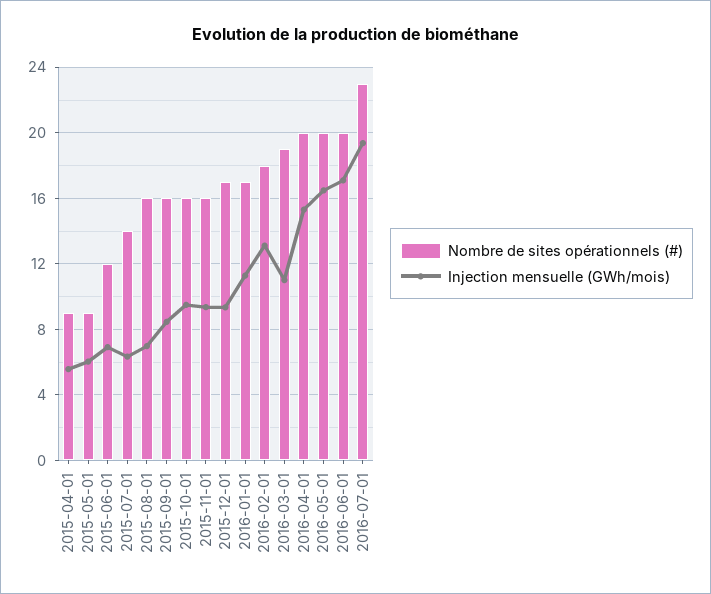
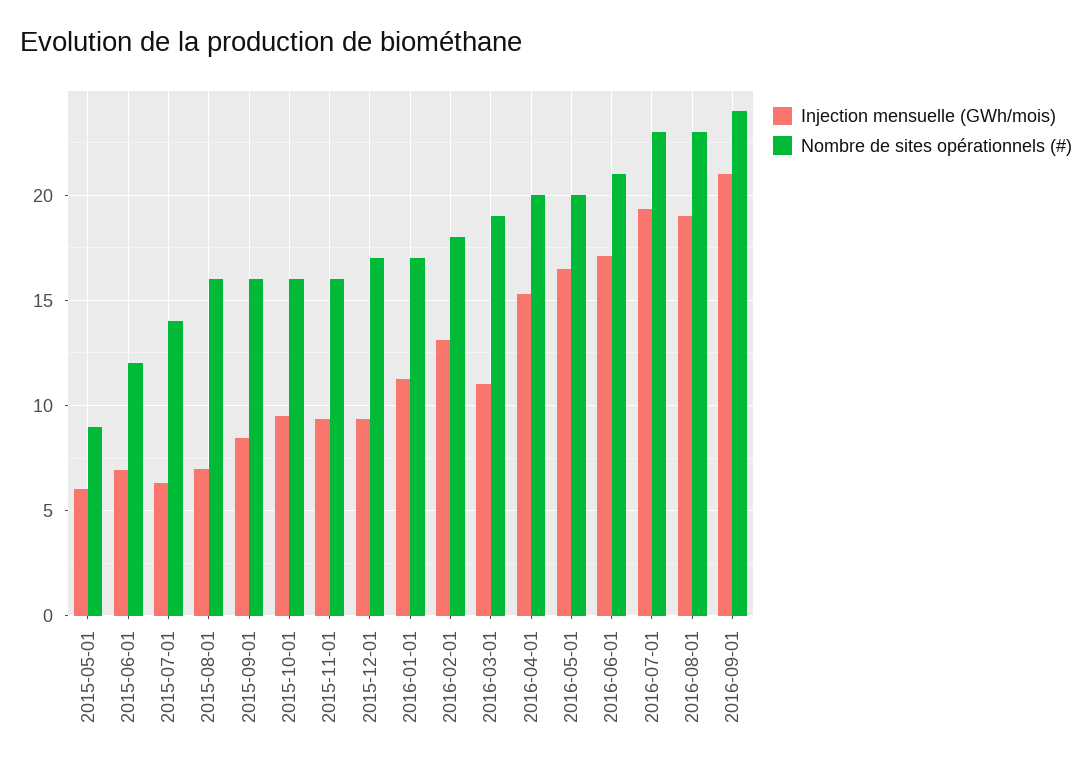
Nombre de sites opérationnels (#), 2015-04-01: 9 -> none
Injection mensuelle (GWh/mois), 2015-04-01: 5.5 -> none
Nombre de sites opérationnels (#), 2016-06-01: 20 -> 21
Injection mensuelle (GWh/mois), 2016-08-01: none -> 19
Nombre de sites opérationnels (#), 2016-08-01: none -> 23
Injection mensuelle (GWh/mois), 2016-09-01: none -> 21
Nombre de sites opérationnels (#), 2016-09-01: none -> 24

